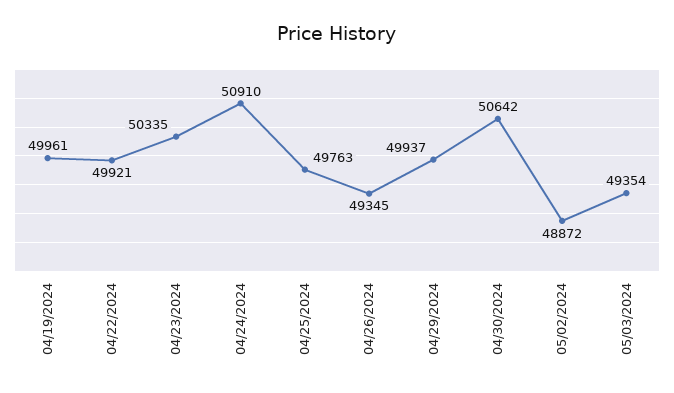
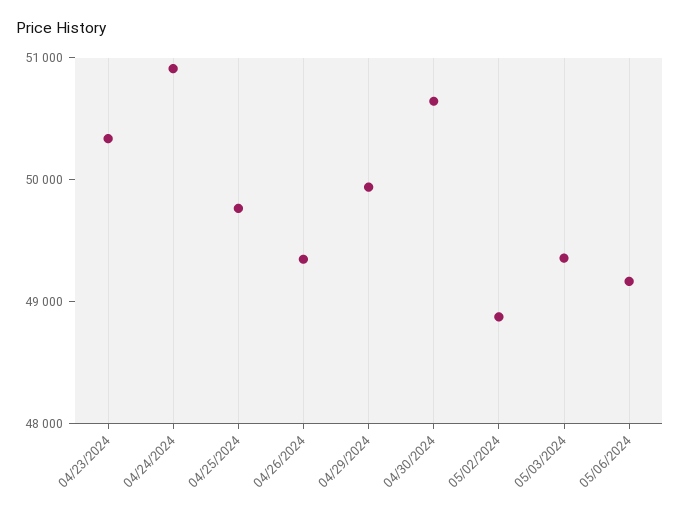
04/19/2024: 49961 -> none
04/22/2024: 49921 -> none
05/06/2024: none -> 49200

